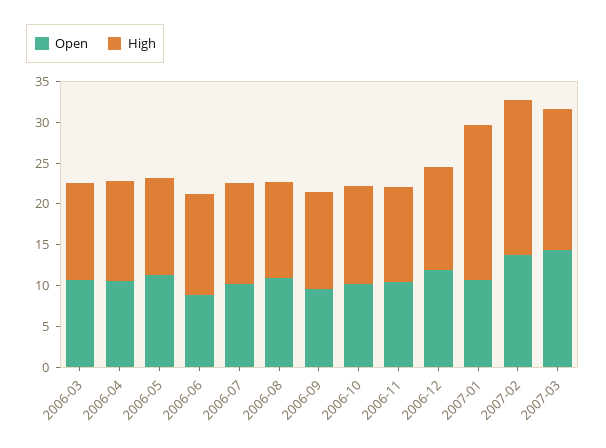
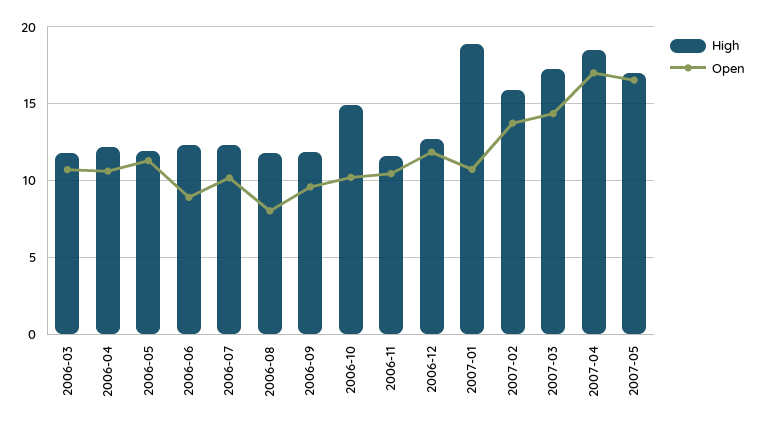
Open, 2006-08: 11 -> 8
High, 2006-10: 12 -> 15
High, 2007-02: 19 -> 16
High, 2007-04: none -> 18.5
Open, 2007-04: none -> 17
High, 2007-05: none -> 17
Open, 2007-05: none -> 16.5

